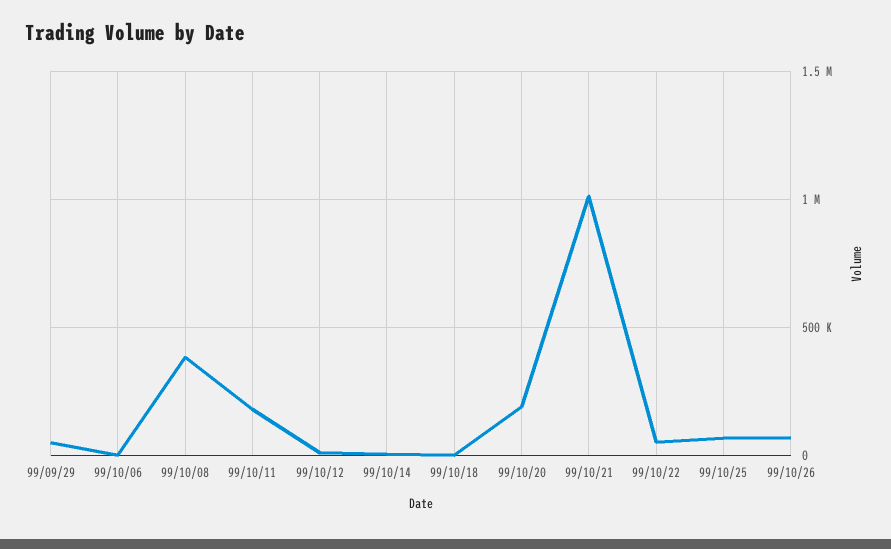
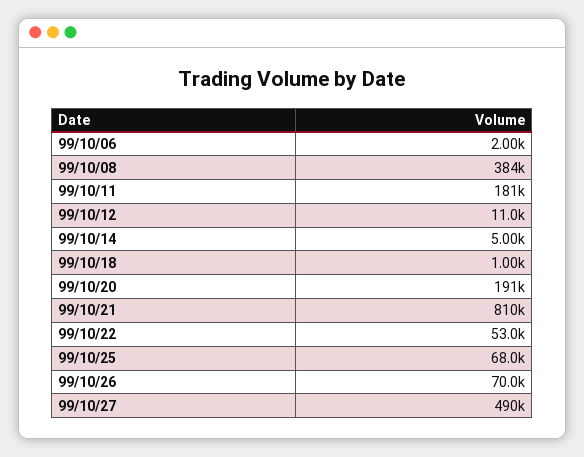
99/09/29: 50000 -> none
99/10/21: 1000000 -> 810000
99/10/27: none -> 490000

